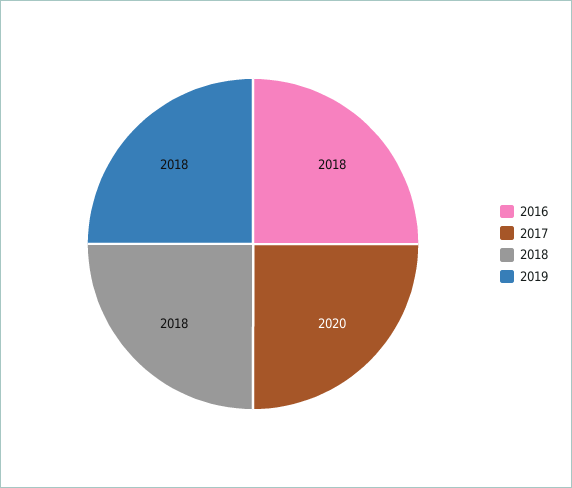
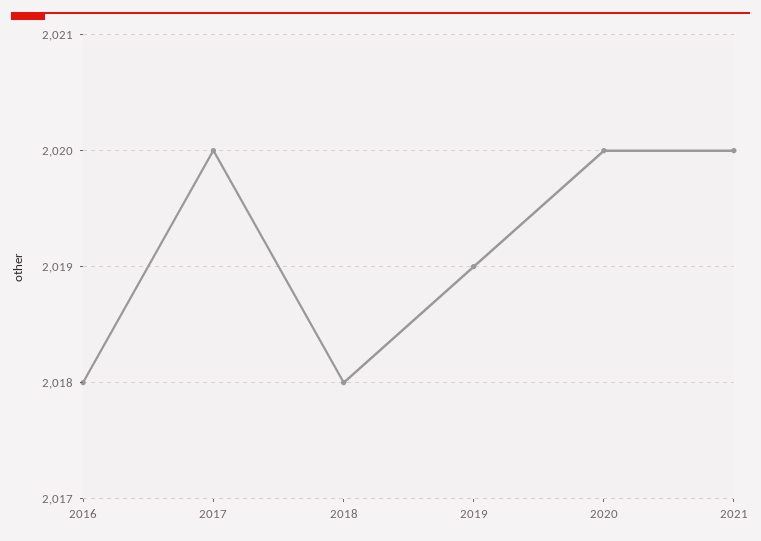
2019: 2018 -> 2019
2020: none -> 2020
2021: none -> 2020

